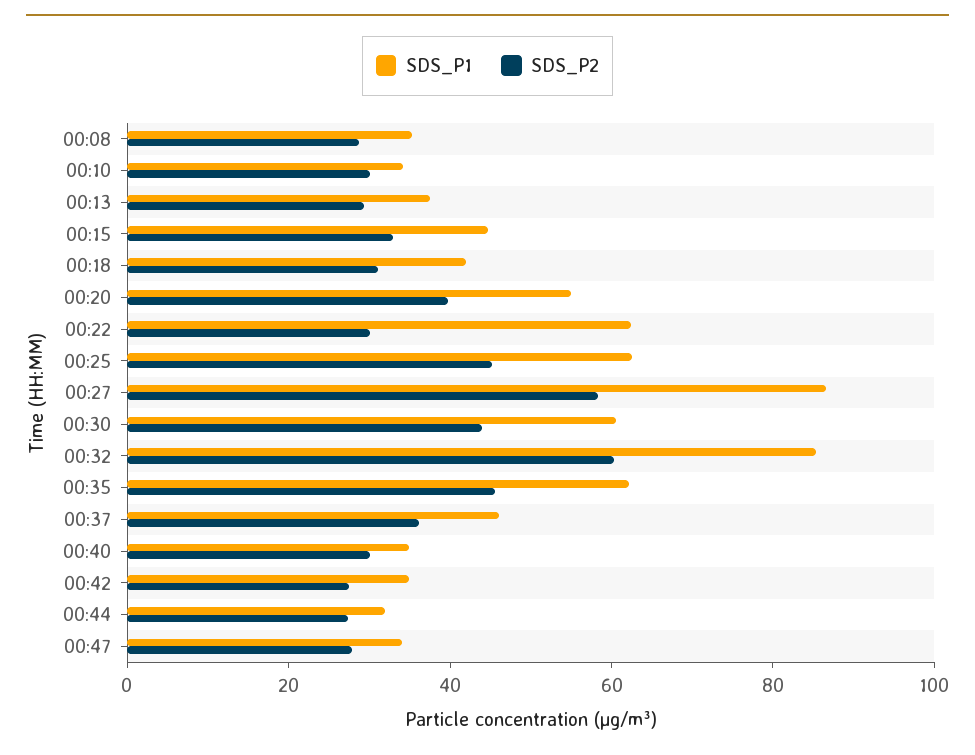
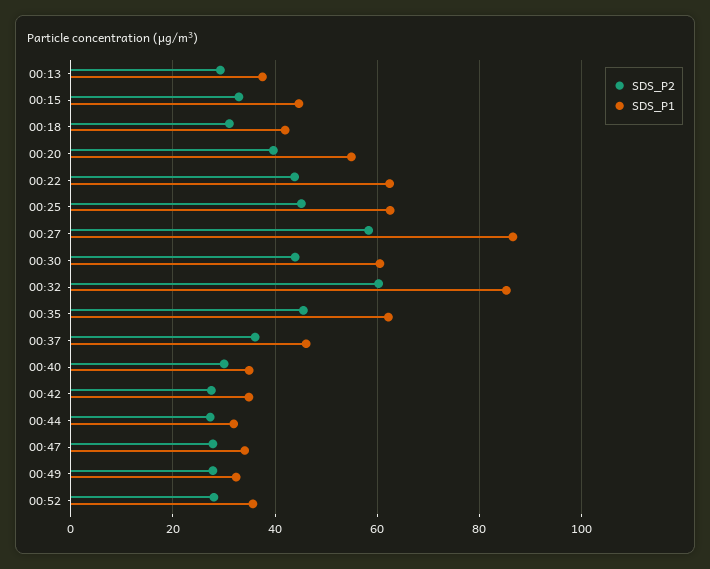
SDS_P1, 00:08: 35 -> none
SDS_P2, 00:08: 30 -> none
SDS_P1, 00:10: 35 -> none
SDS_P2, 00:10: 30 -> none
SDS_P2, 00:22: 30 -> 44
SDS_P2, 00:49: none -> 28
SDS_P1, 00:49: none -> 32
SDS_P2, 00:52: none -> 28
SDS_P1, 00:52: none -> 36

